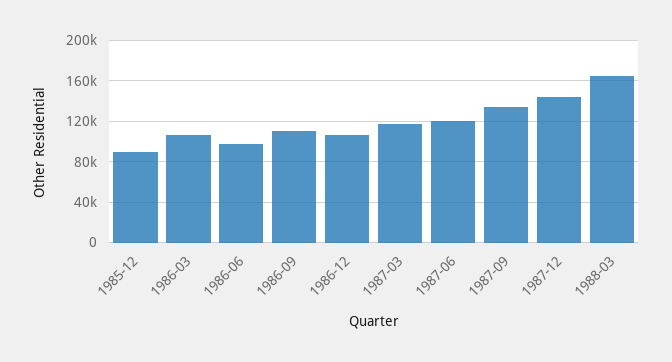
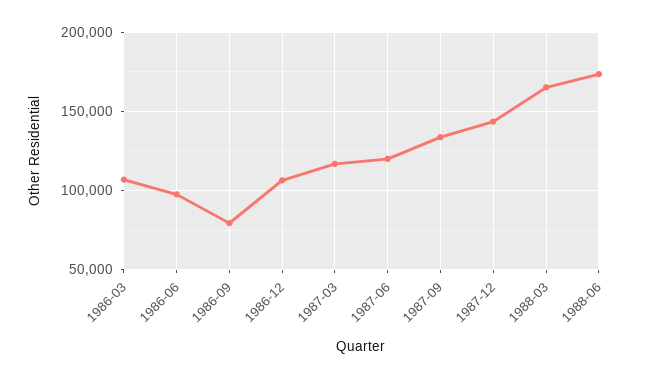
1985-12: 90000 -> none
1986-09: 110000 -> 80000
1988-06: none -> 175000

